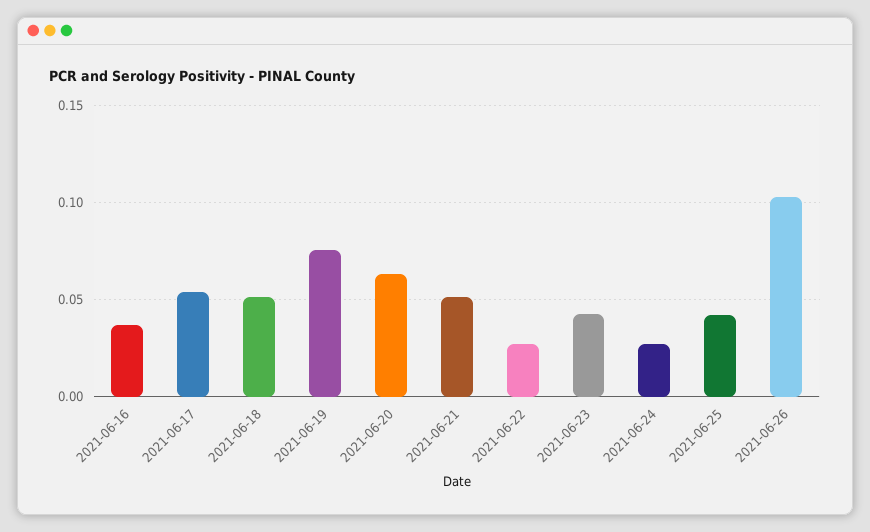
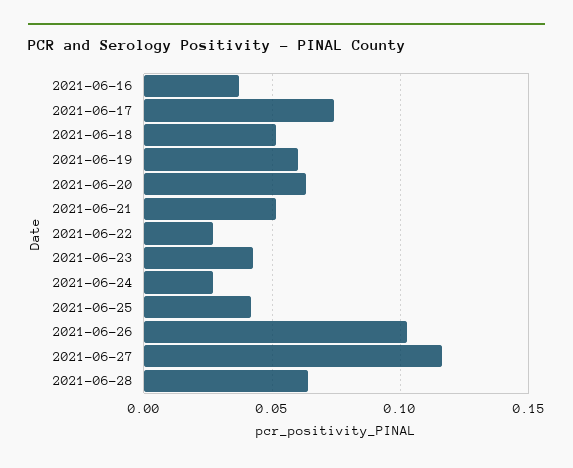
2021-06-17: 0.055 -> 0.075
2021-06-19: 0.075 -> 0.06
2021-06-27: none -> 0.115
2021-06-28: none -> 0.065

